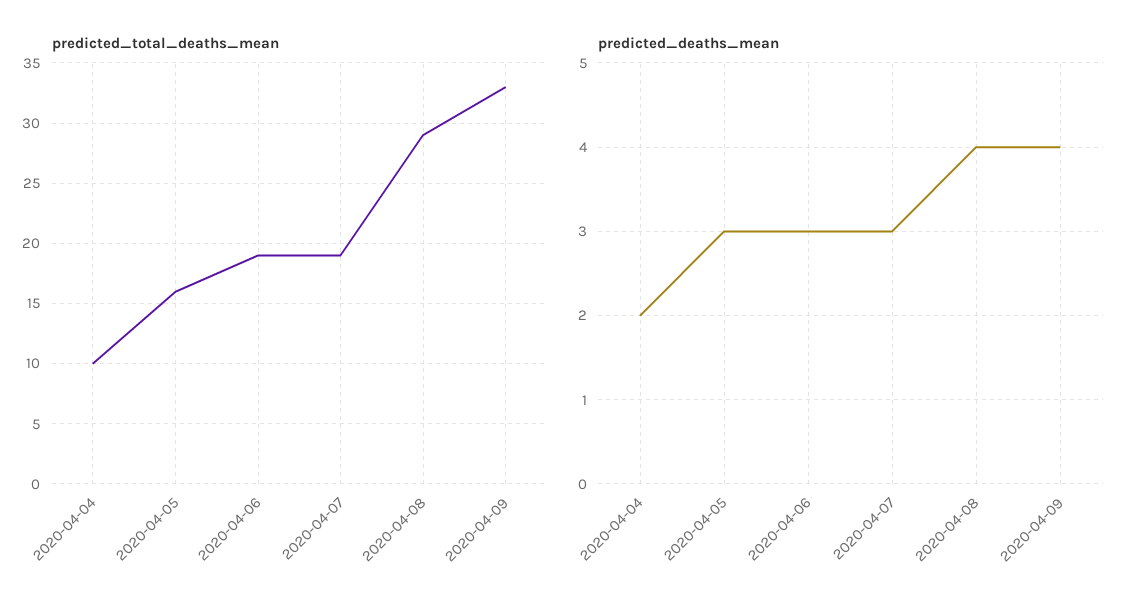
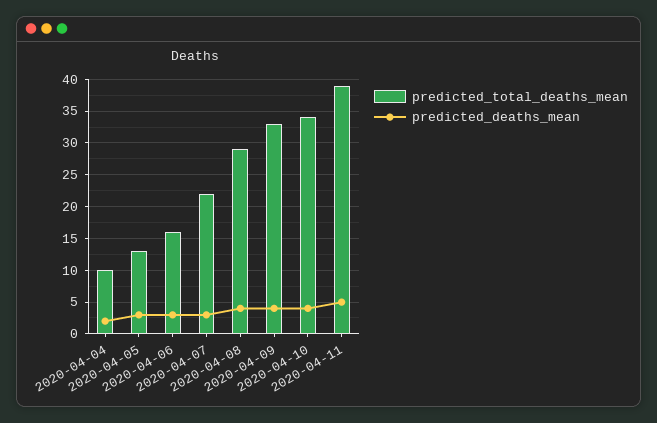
predicted_total_deaths_mean, 2020-04-05: 16 -> 13
predicted_total_deaths_mean, 2020-04-06: 19 -> 16
predicted_total_deaths_mean, 2020-04-07: 19 -> 22
predicted_total_deaths_mean, 2020-04-10: none -> 34
predicted_deaths_mean, 2020-04-10: none -> 4
predicted_total_deaths_mean, 2020-04-11: none -> 39
predicted_deaths_mean, 2020-04-11: none -> 5

